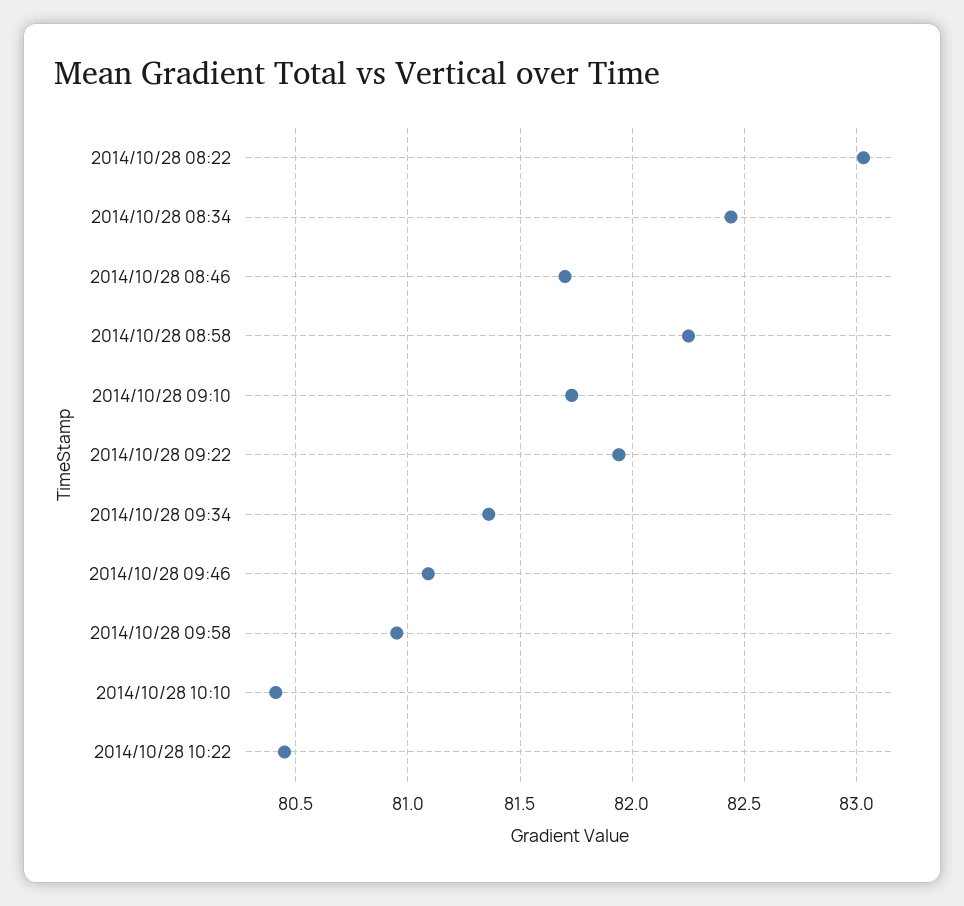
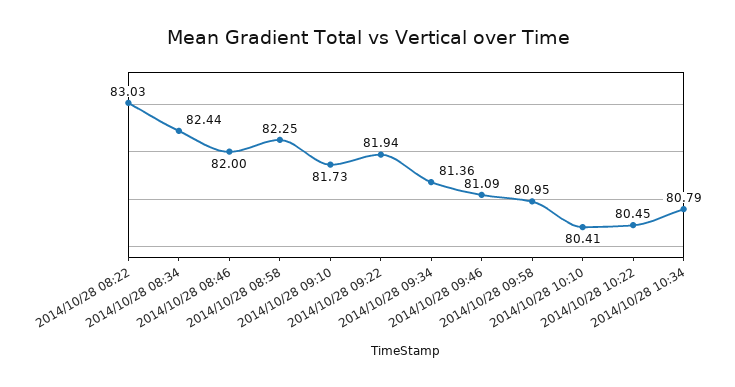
2014/10/28 08:46: 81.7 -> 82
2014/10/28 10:34: none -> 80.79

